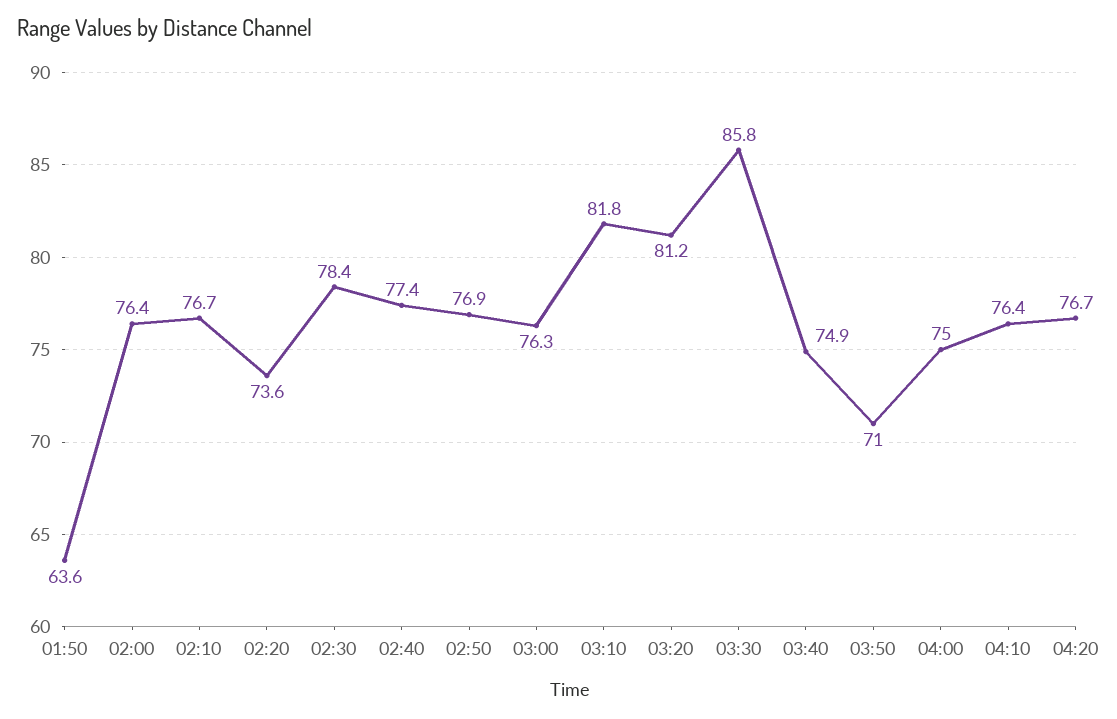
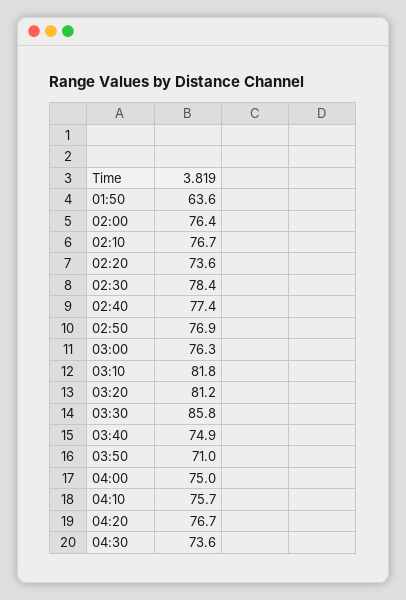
04:10: 76.4 -> 75.7
04:30: none -> 73.6

